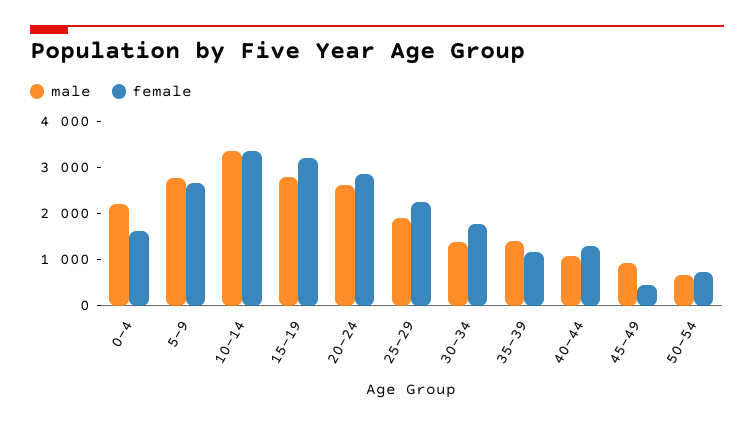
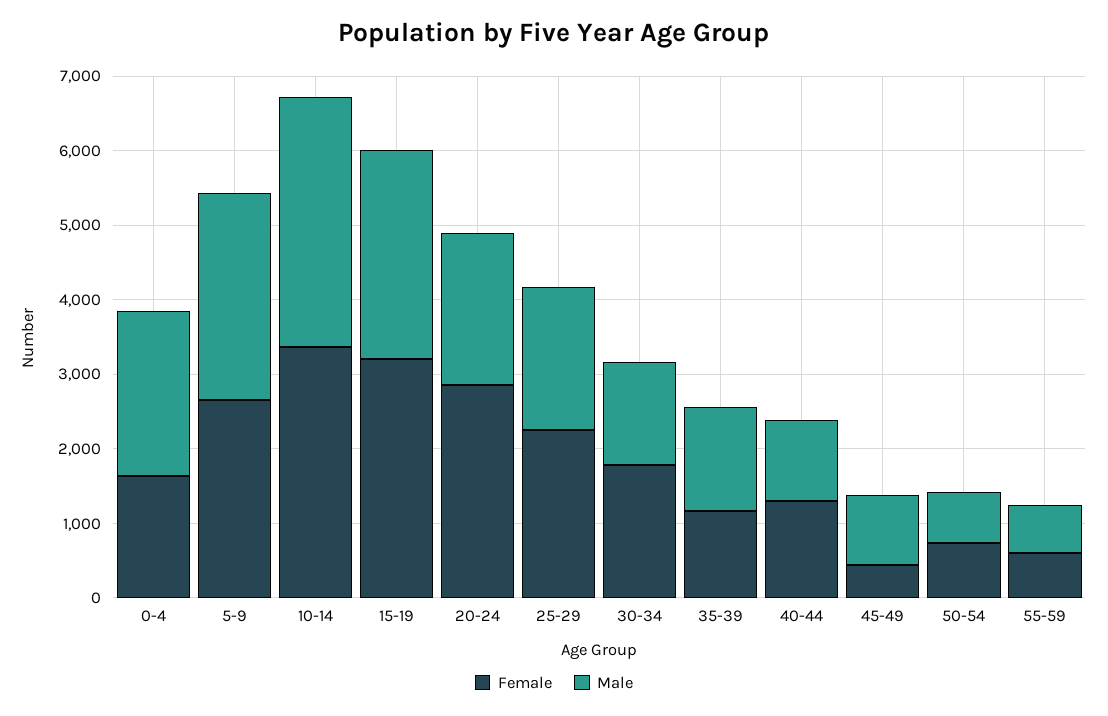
male, 20-24: 2600 -> 2000
female, 55-59: none -> 600
male, 55-59: none -> 600

